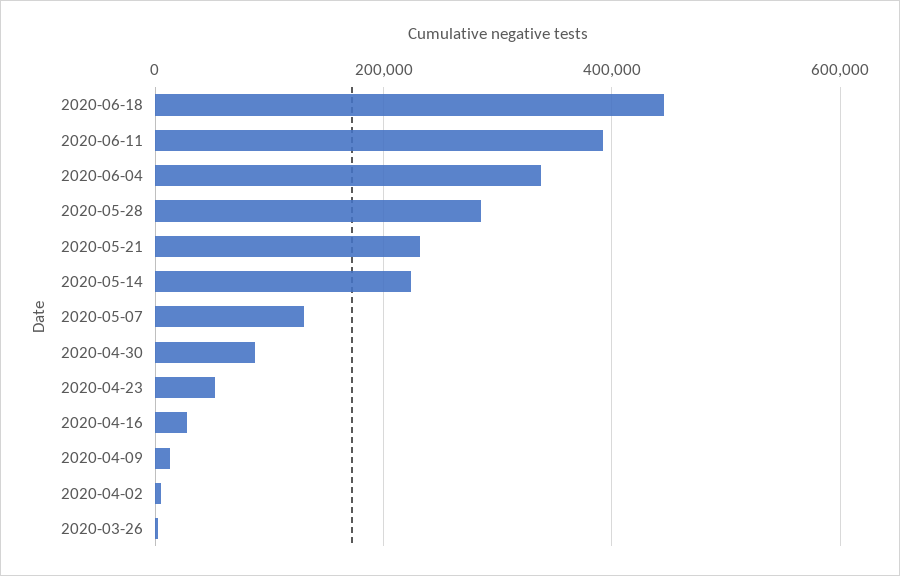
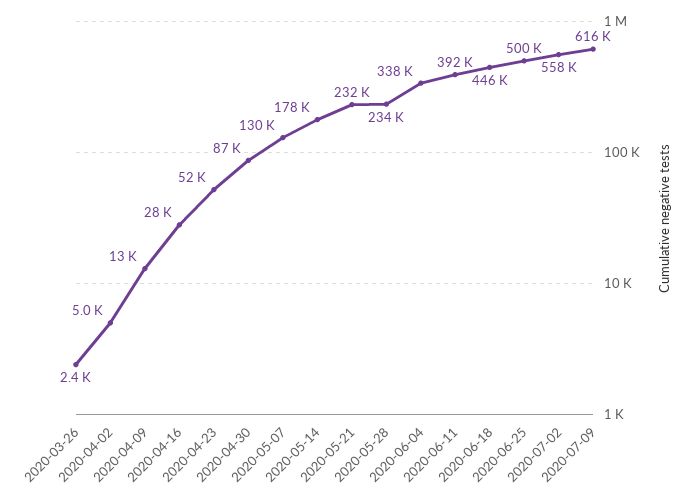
2020-05-28: 280000 -> 234000
2020-05-14: 220000 -> 178000
2020-06-25: none -> 500000
2020-07-02: none -> 558000
2020-07-09: none -> 616000

